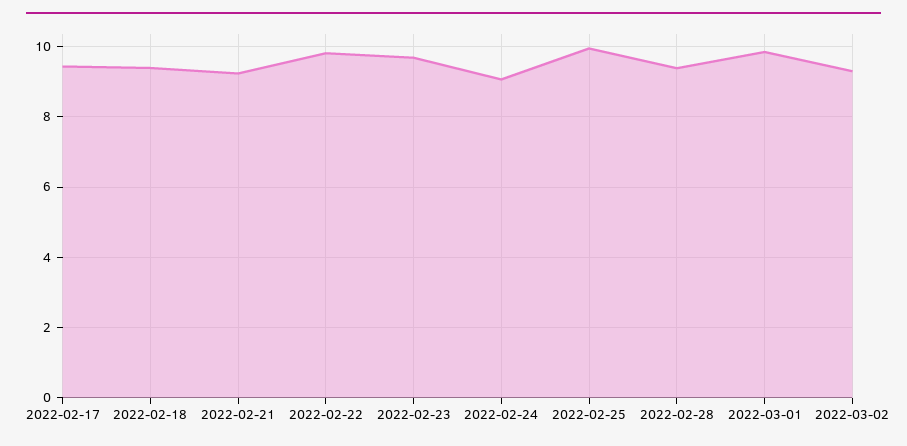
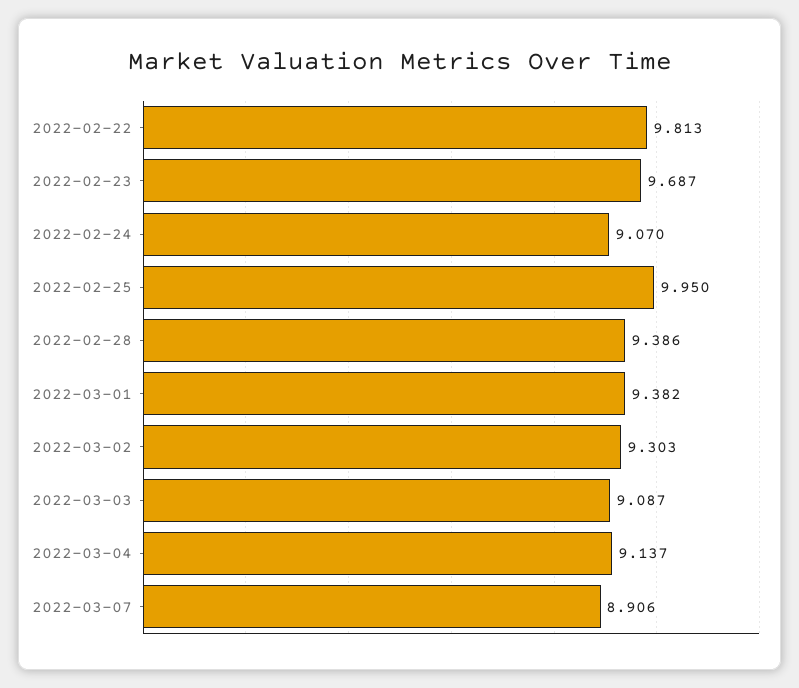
2022-02-17: 9.4 -> none
2022-02-18: 9.4 -> none
2022-02-21: 9.2 -> none
2022-03-01: 9.8 -> 9.382
2022-03-03: none -> 9.087
2022-03-04: none -> 9.137
2022-03-07: none -> 8.906

